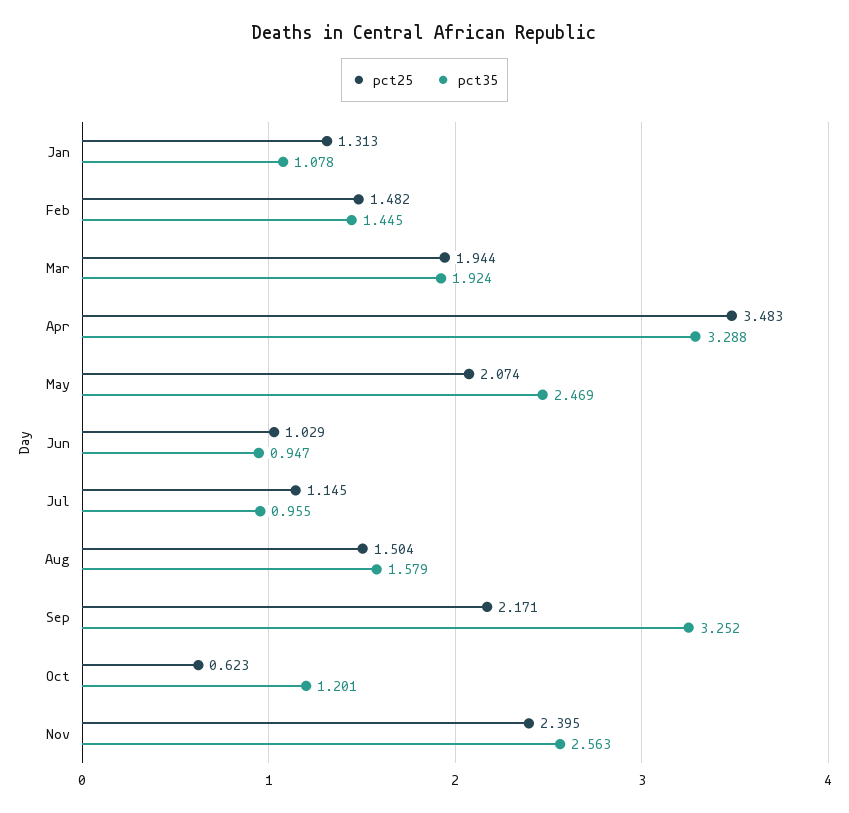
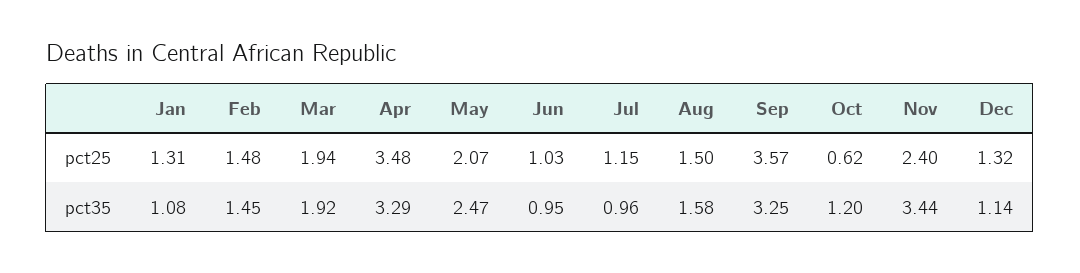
pct25, Sep: 2.171 -> 3.57
pct35, Nov: 2.563 -> 3.44
pct25, Dec: none -> 1.32
pct35, Dec: none -> 1.14

